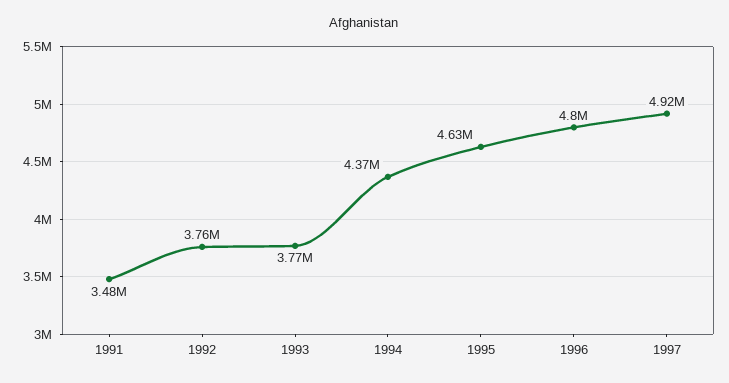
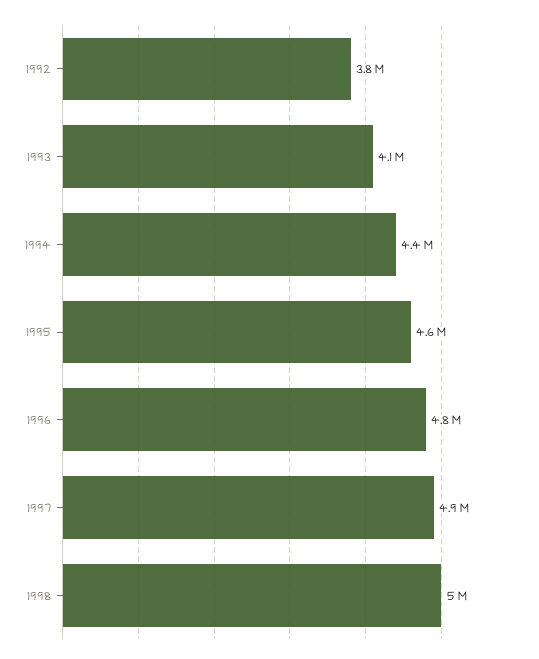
1991: 3480000 -> none
1993: 3770000 -> 4100000
1998: none -> 5000000

